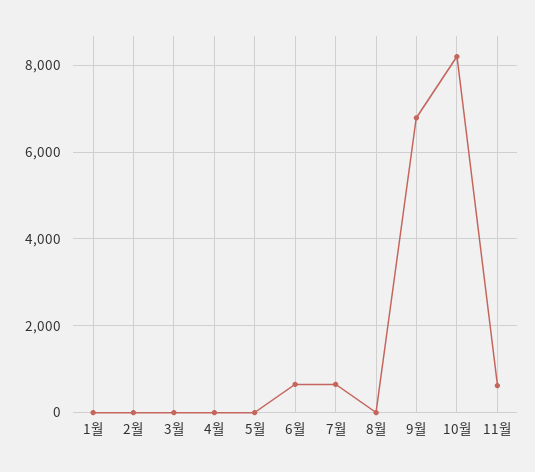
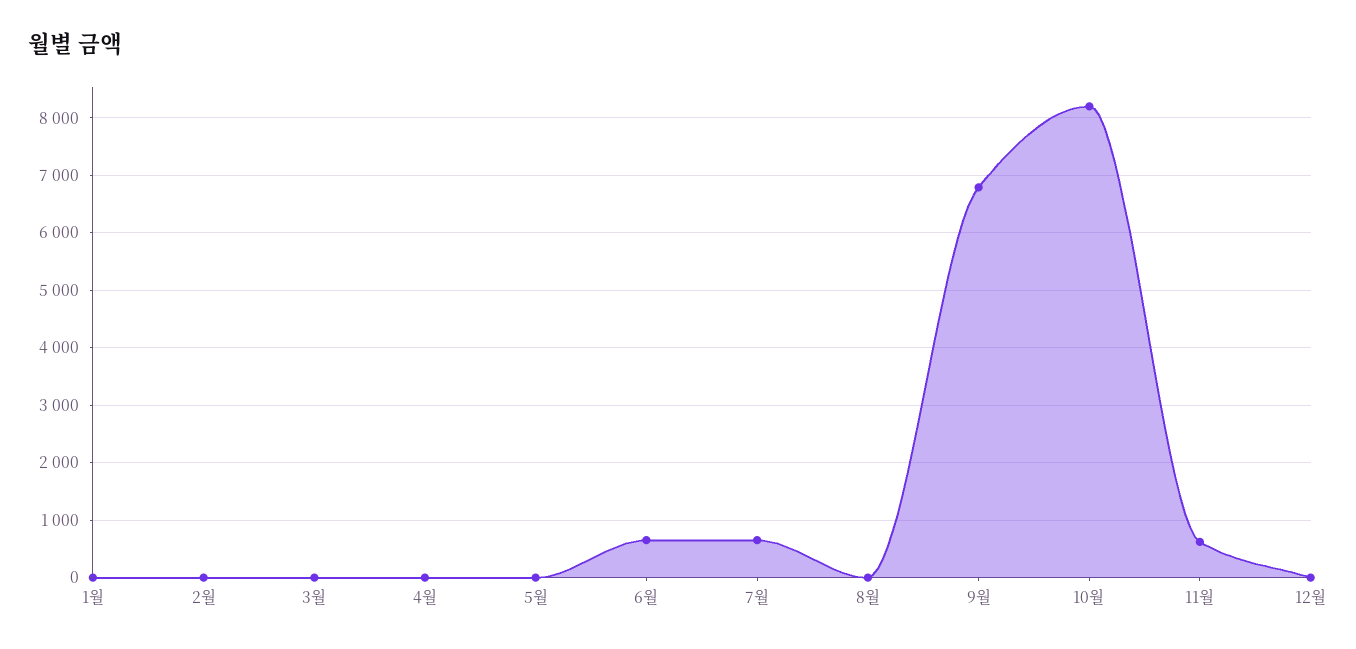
12월: none -> 0

